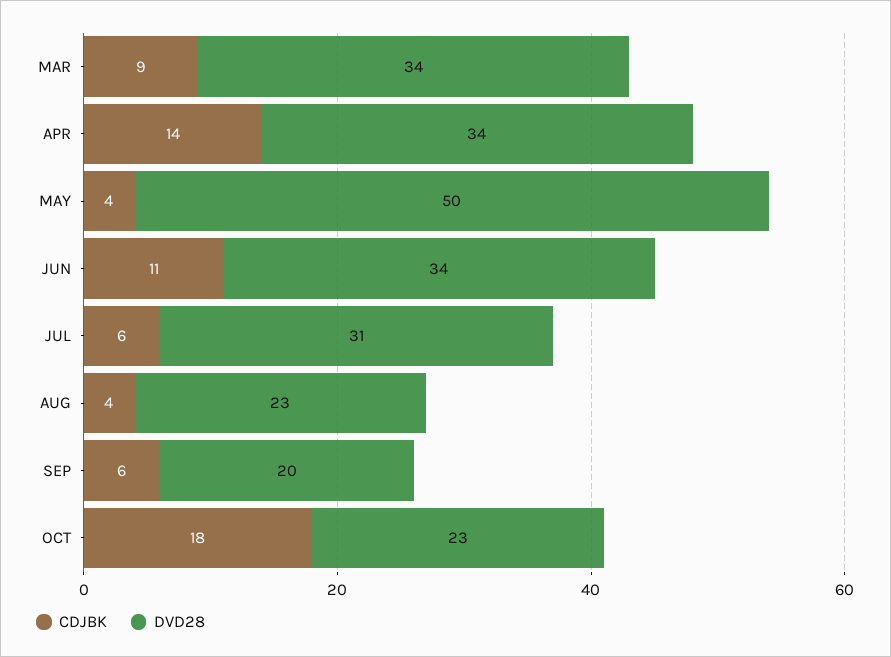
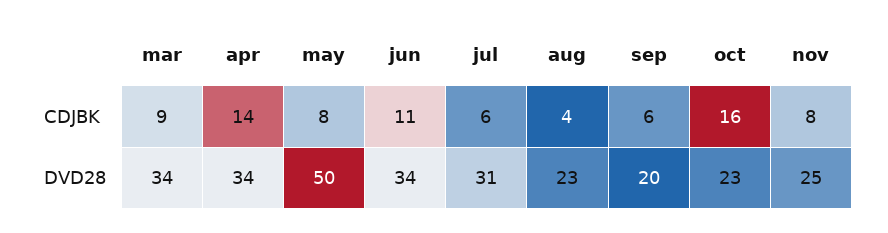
CDJBK, MAY: 4 -> 8
CDJBK, OCT: 18 -> 16
CDJBK, nov: none -> 8
DVD28, nov: none -> 25

